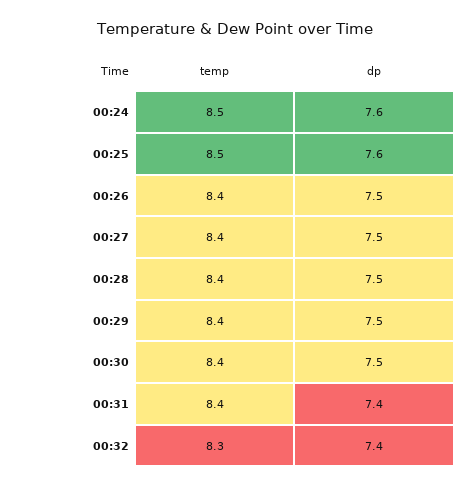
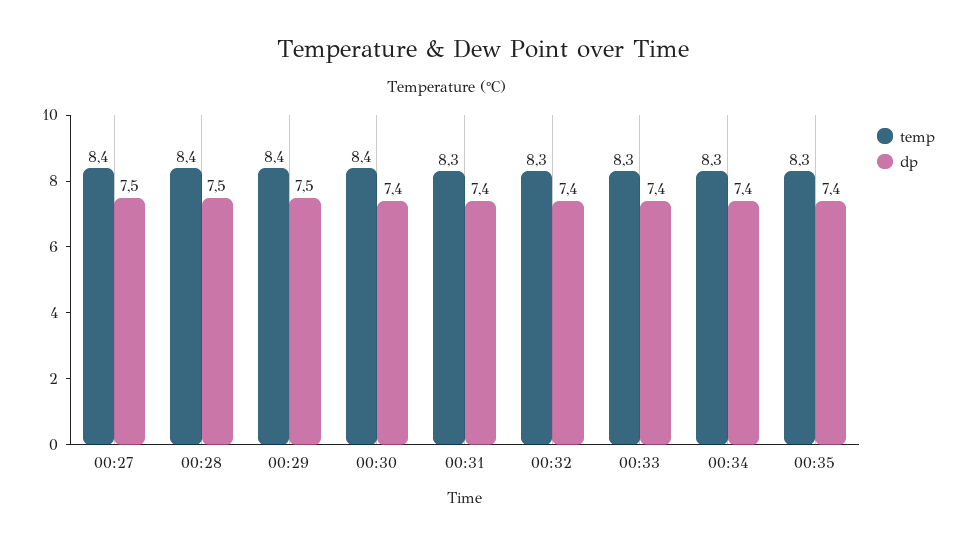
temp, 00:24: 8.5 -> none
dp, 00:24: 7.6 -> none
temp, 00:25: 8.5 -> none
dp, 00:25: 7.6 -> none
temp, 00:26: 8.4 -> none
dp, 00:26: 7.5 -> none
dp, 00:30: 7.5 -> 7.4
temp, 00:31: 8.4 -> 8.3
temp, 00:33: none -> 8.3
dp, 00:33: none -> 7.4
temp, 00:34: none -> 8.3
dp, 00:34: none -> 7.4
temp, 00:35: none -> 8.3
dp, 00:35: none -> 7.4

